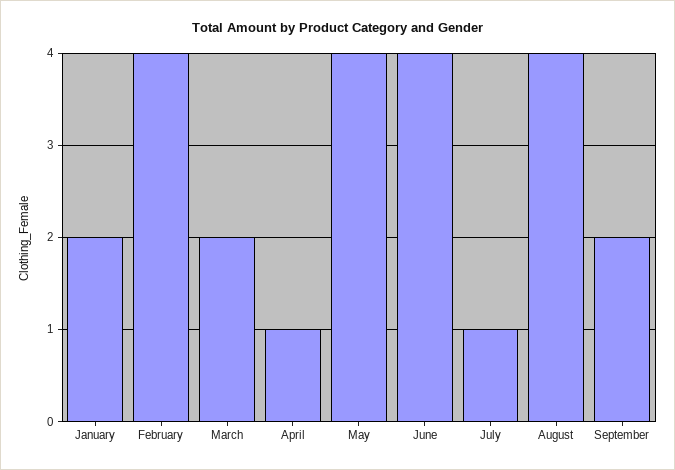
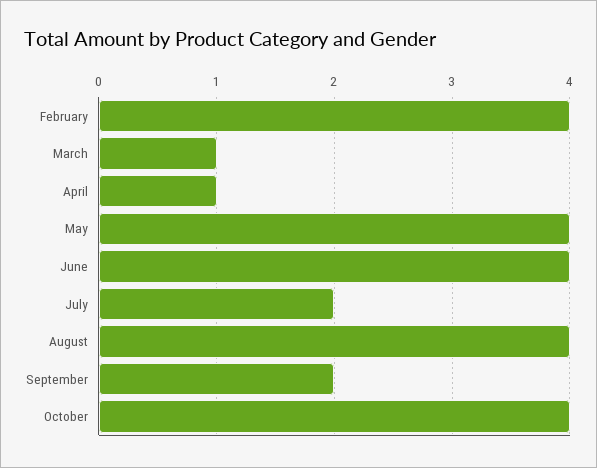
January: 2 -> none
March: 2 -> 1
July: 1 -> 2
October: none -> 4

